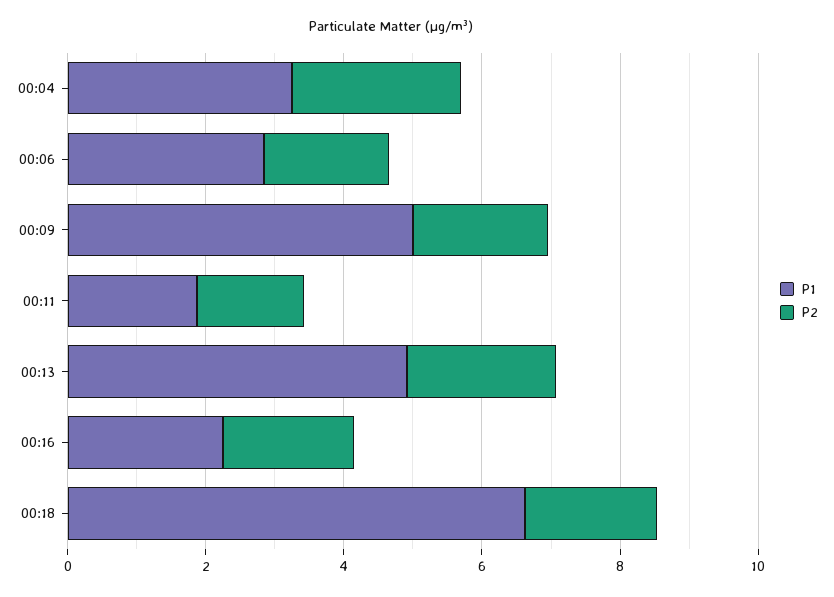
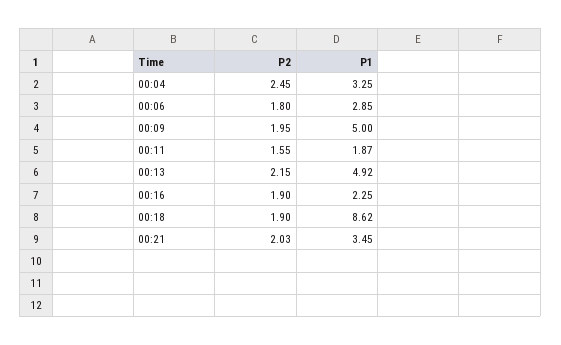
P1, 00:18: 6.5 -> 8.62
P2, 00:21: none -> 2.03
P1, 00:21: none -> 3.45

